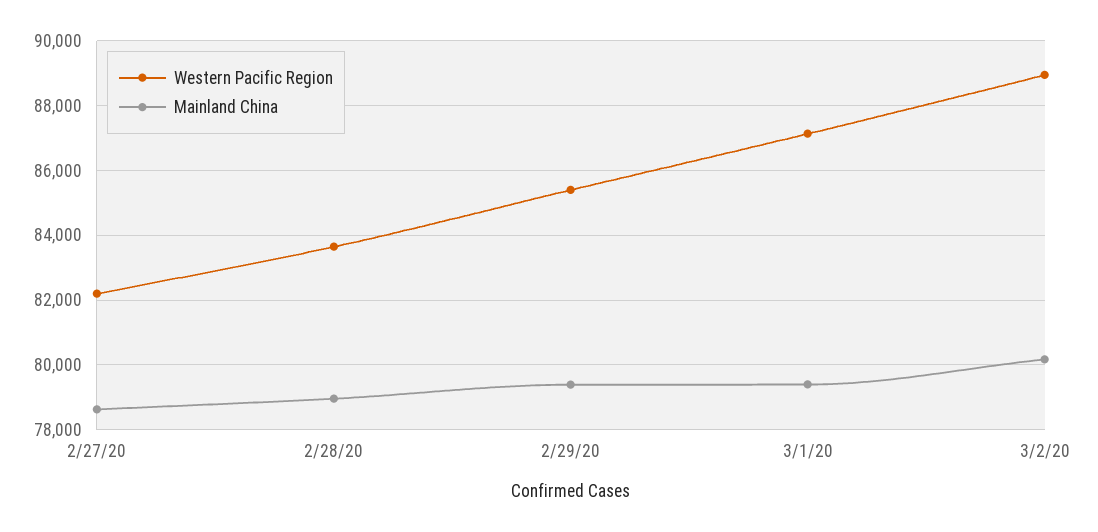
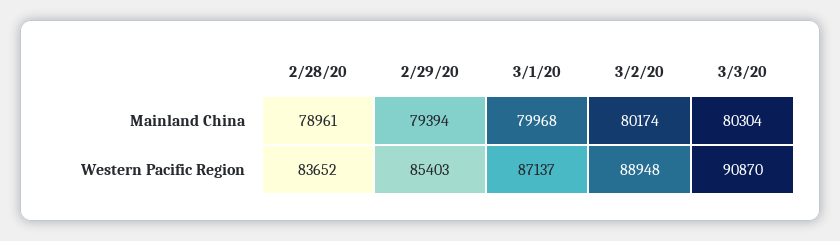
Western Pacific Region, 2/27/20: 82200 -> none
Mainland China, 2/27/20: 78600 -> none
Mainland China, 3/1/20: 79400 -> 79968
Mainland China, 3/3/20: none -> 80304
Western Pacific Region, 3/3/20: none -> 90870

